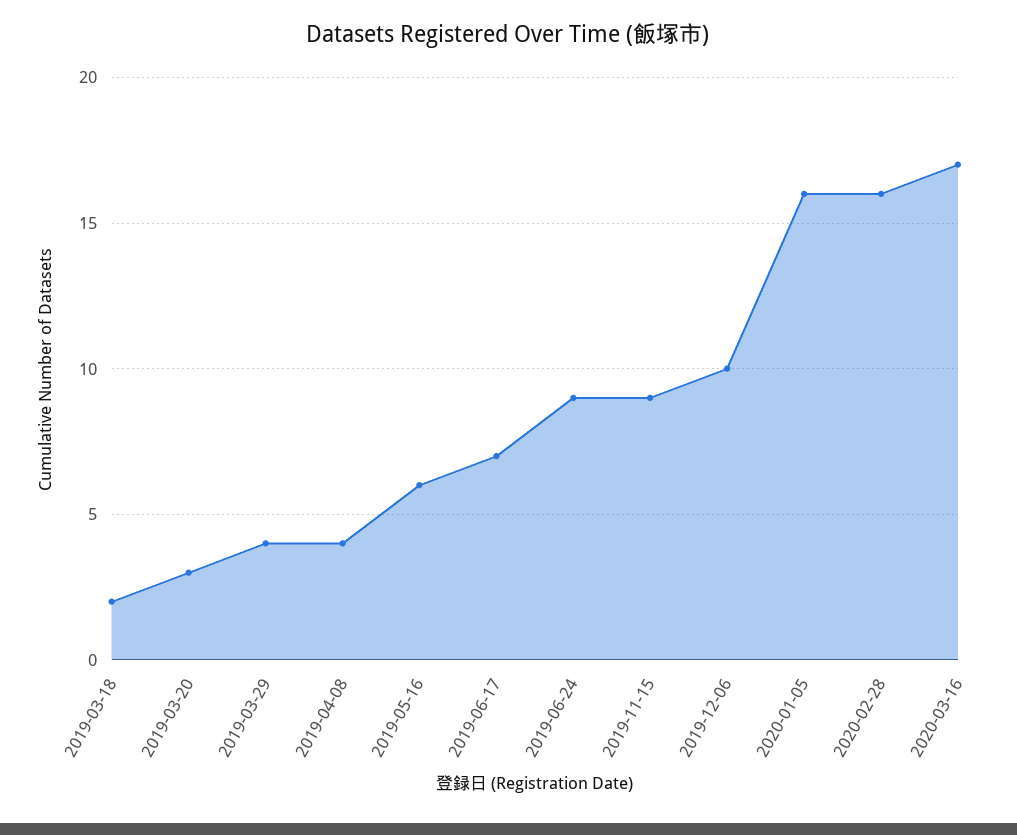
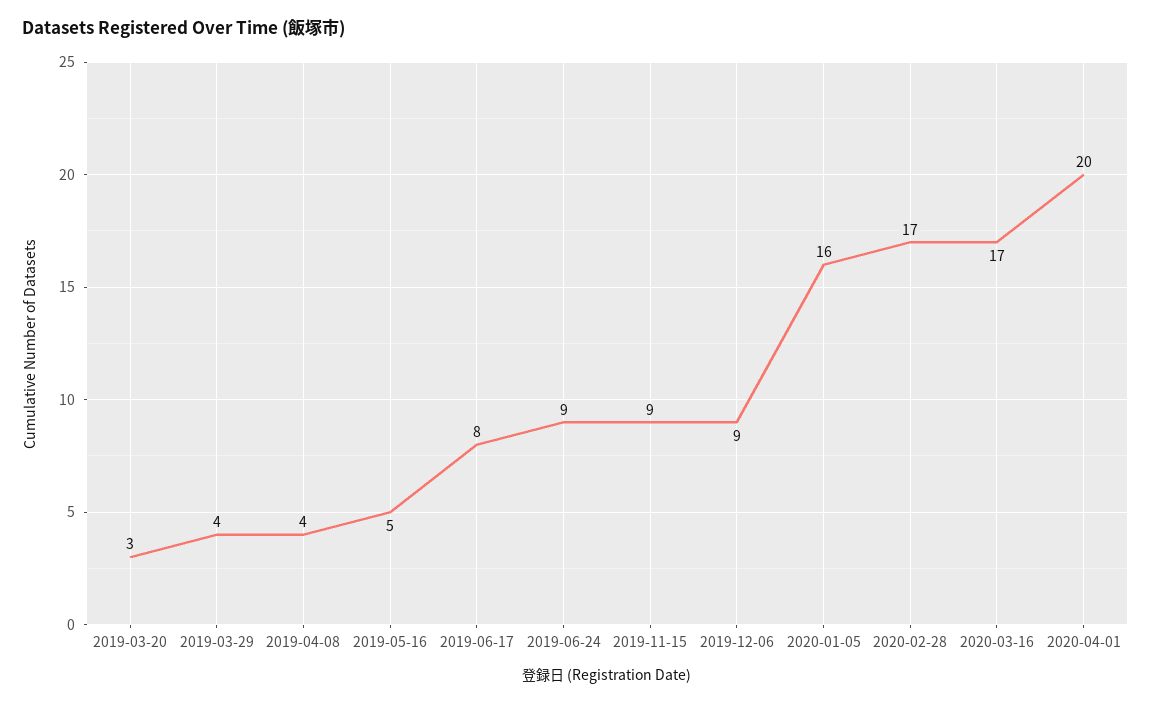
2019-03-18: 2 -> none
2019-05-16: 6 -> 5
2019-06-17: 7 -> 8
2019-12-06: 10 -> 9
2020-02-28: 16 -> 17
2020-04-01: none -> 20

